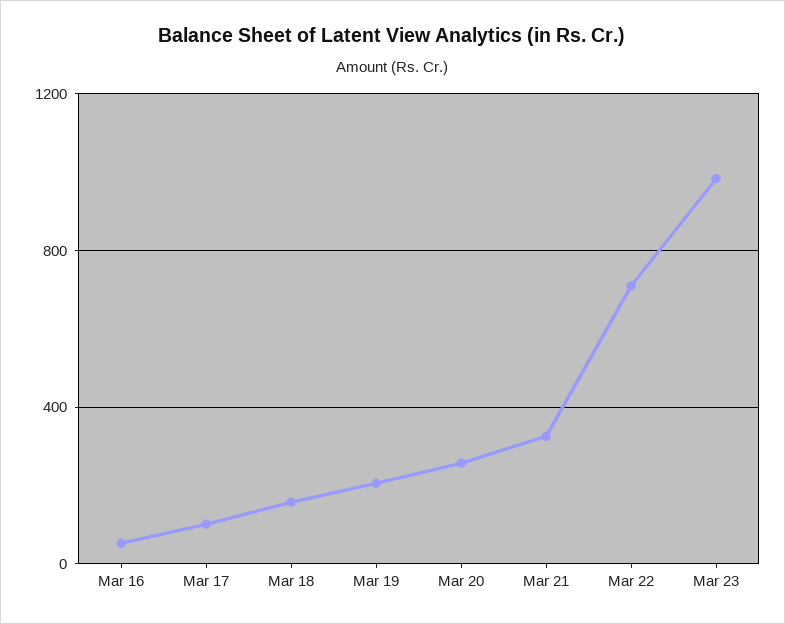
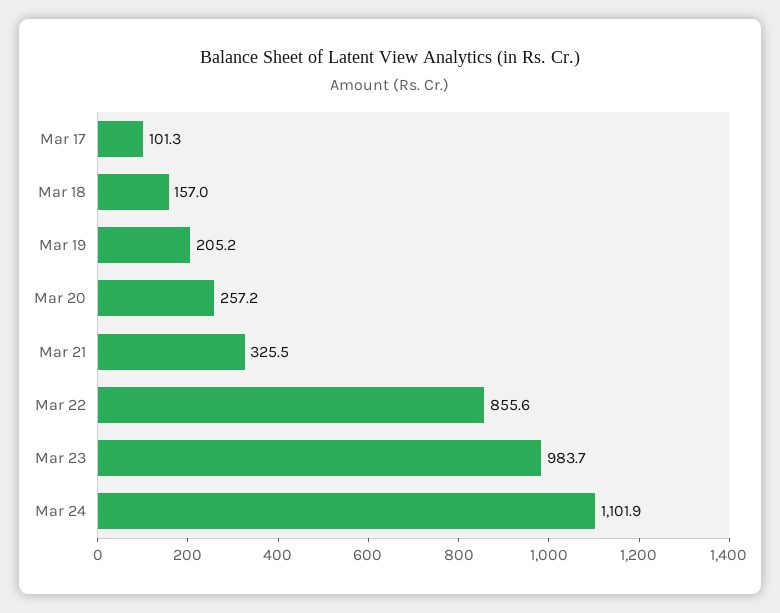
Mar 16: 50 -> none
Mar 22: 700 -> 855.6
Mar 24: none -> 1101.9

